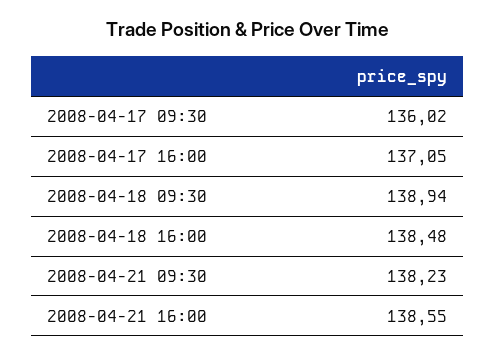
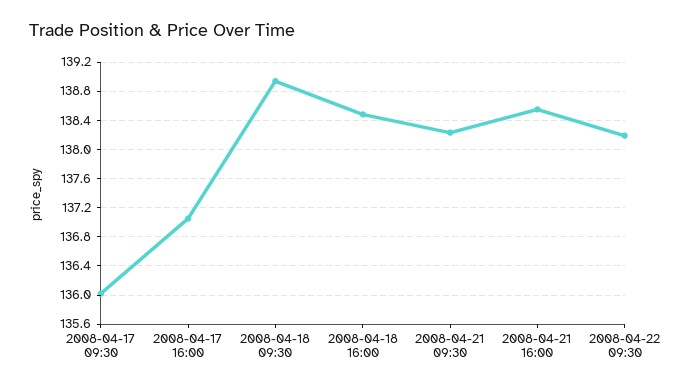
2008-04-22 09:30: none -> 138.2

